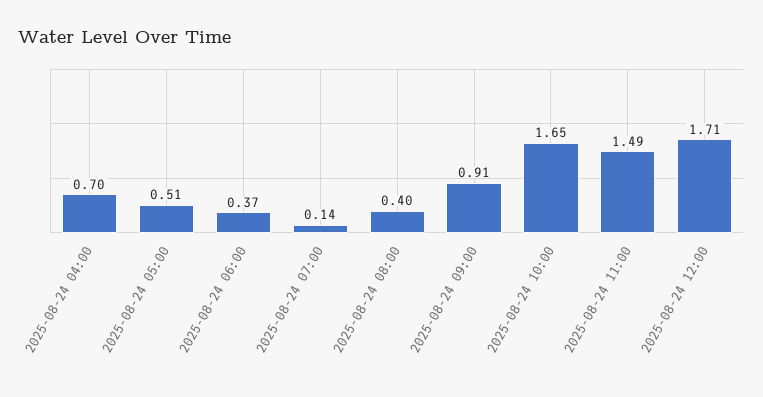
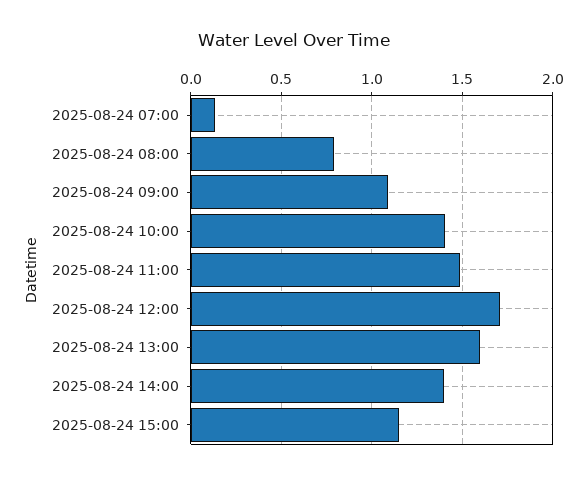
2025-08-24 04:00: 0.7 -> none
2025-08-24 05:00: 0.51 -> none
2025-08-24 06:00: 0.37 -> none
2025-08-24 08:00: 0.4 -> 0.8
2025-08-24 09:00: 0.91 -> 1.1
2025-08-24 10:00: 1.65 -> 1.4
2025-08-24 13:00: none -> 1.6
2025-08-24 14:00: none -> 1.4
2025-08-24 15:00: none -> 1.15

